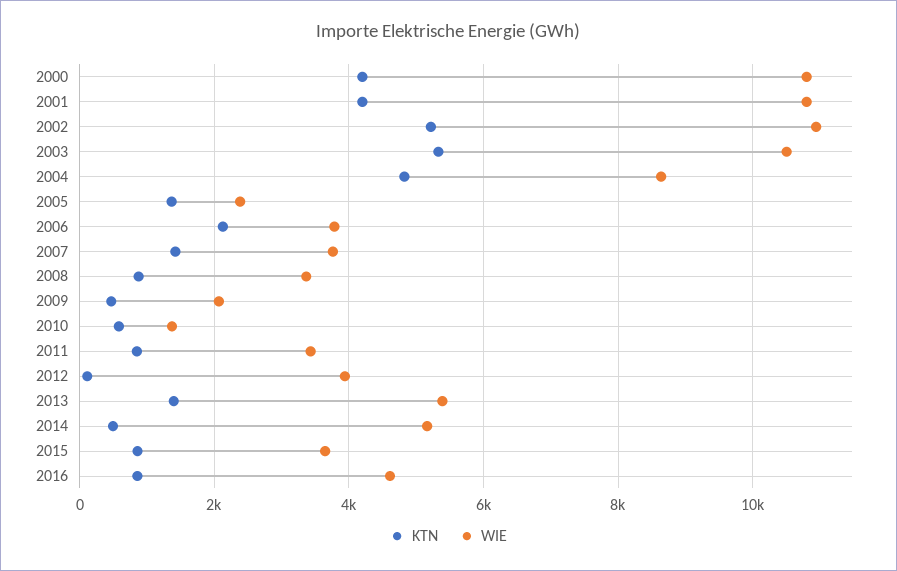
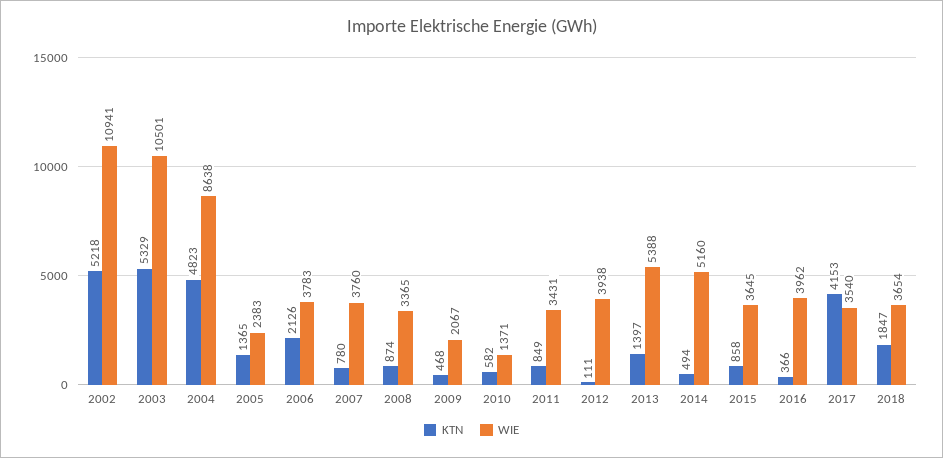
KTN, 2000: 4200 -> none
WIE, 2000: 10800 -> none
KTN, 2001: 4200 -> none
WIE, 2001: 10800 -> none
KTN, 2007: 1400 -> 780
KTN, 2016: 800 -> 366
WIE, 2016: 4600 -> 3962
KTN, 2017: none -> 4153
WIE, 2017: none -> 3540
KTN, 2018: none -> 1847
WIE, 2018: none -> 3654

